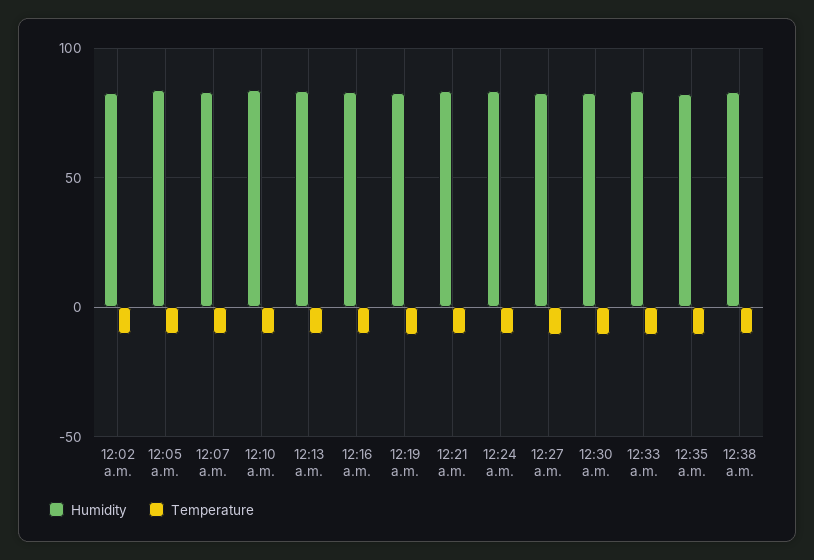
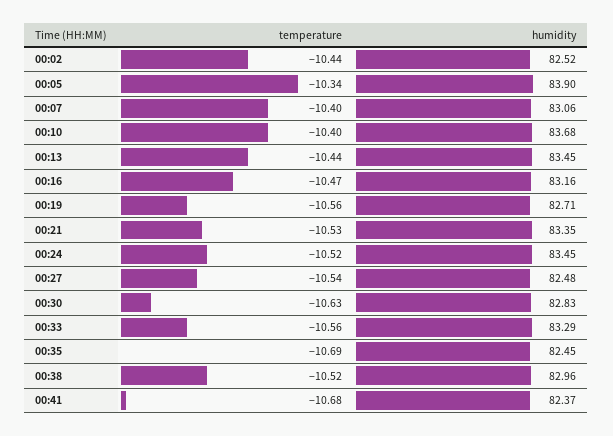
Temperature, 00:41: none -> -10.68
Humidity, 00:41: none -> 82.37

